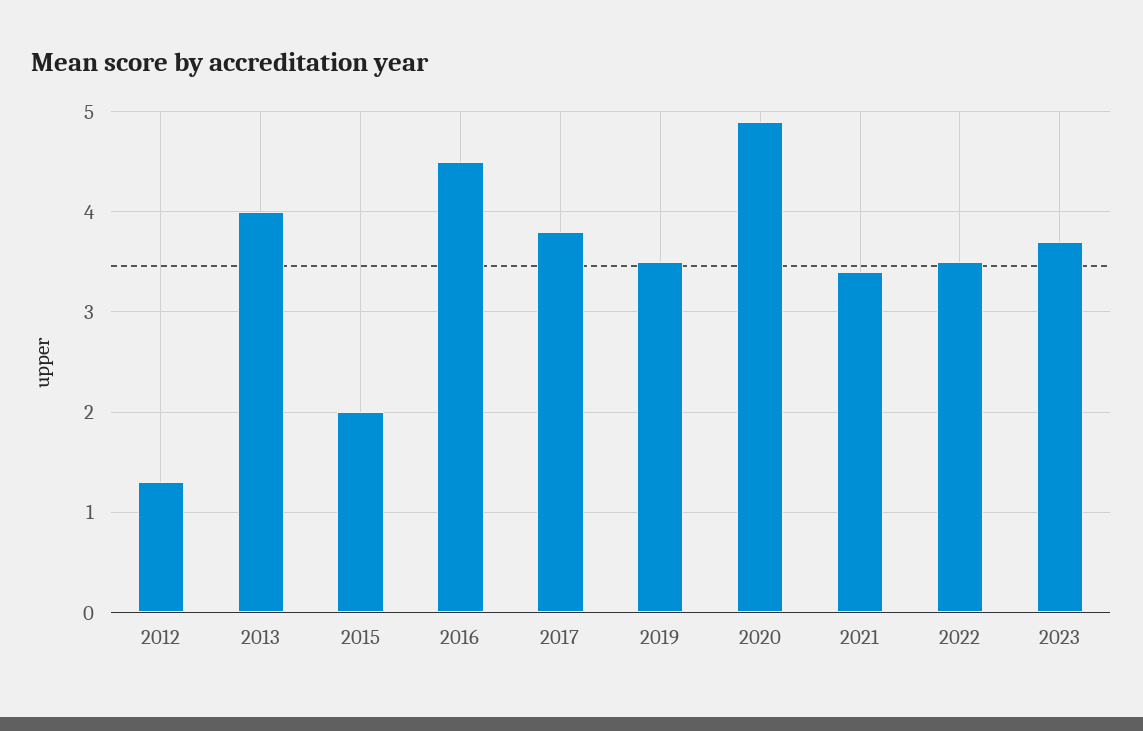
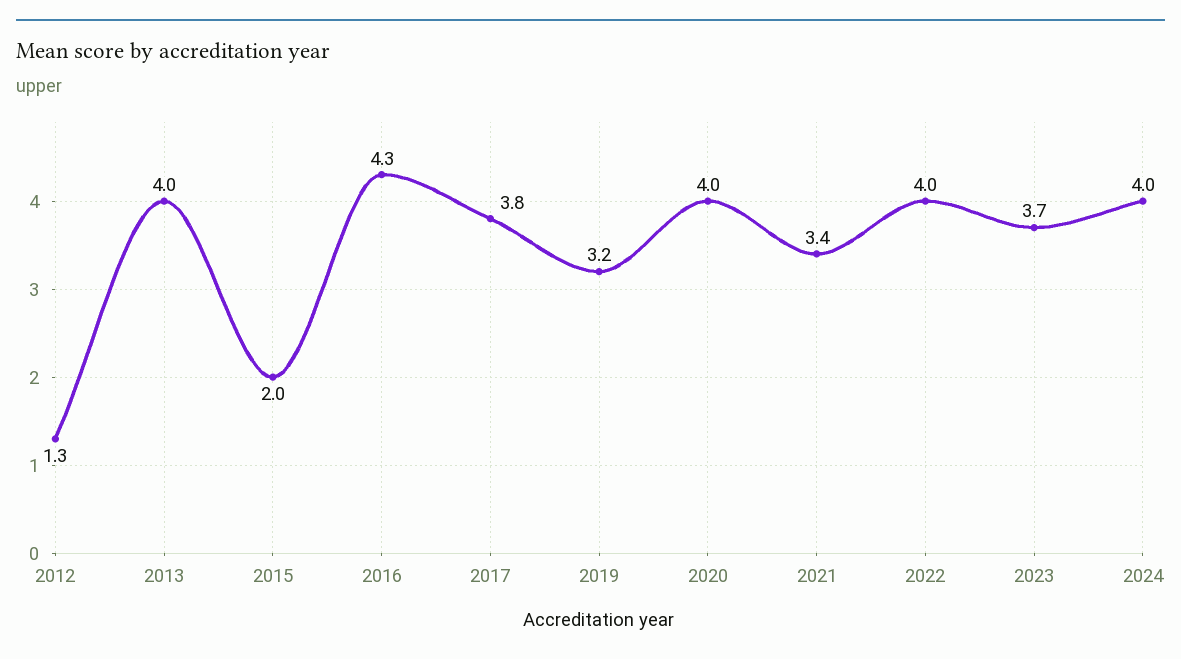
2016: 4.5 -> 4.3
2019: 3.5 -> 3.2
2020: 4.9 -> 4
2022: 3.5 -> 4
2024: none -> 4

